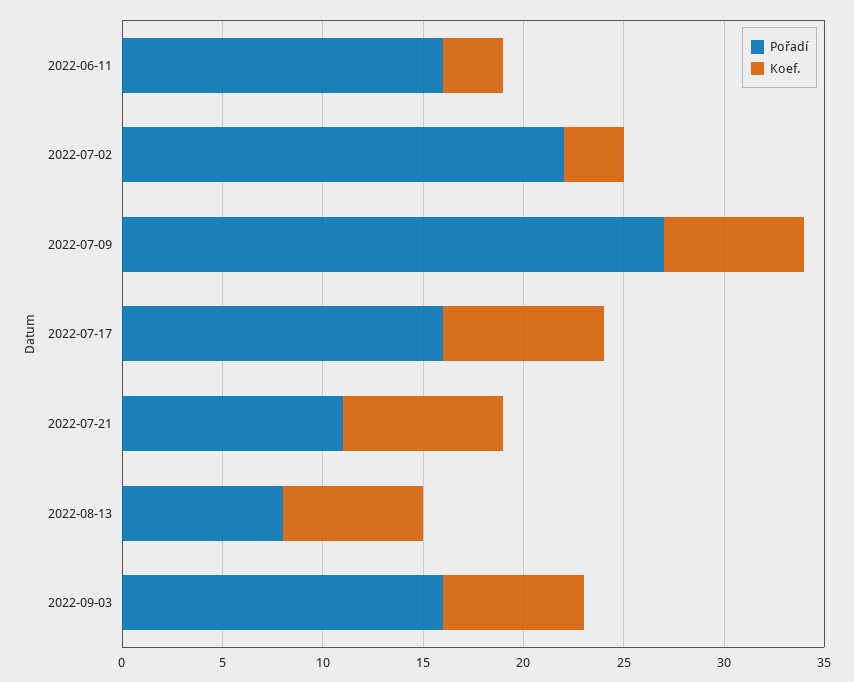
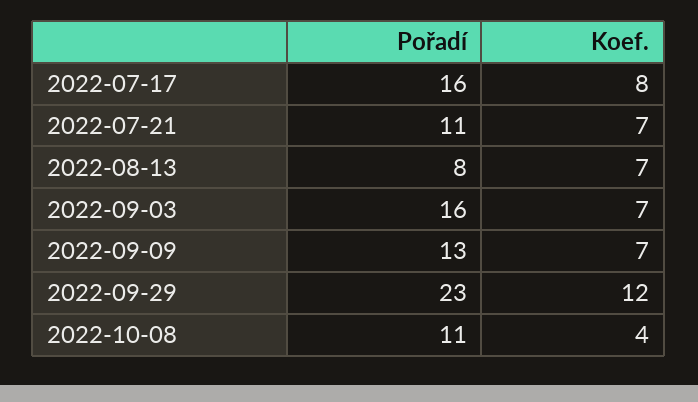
Pořadí, 2022-06-11: 16 -> none
Koef., 2022-06-11: 3 -> none
Pořadí, 2022-07-02: 22 -> none
Koef., 2022-07-02: 3 -> none
Pořadí, 2022-07-09: 27 -> none
Koef., 2022-07-09: 7 -> none
Koef., 2022-07-21: 8 -> 7
Pořadí, 2022-09-09: none -> 13
Koef., 2022-09-09: none -> 7
Pořadí, 2022-09-29: none -> 23
Koef., 2022-09-29: none -> 12
Pořadí, 2022-10-08: none -> 11
Koef., 2022-10-08: none -> 4

